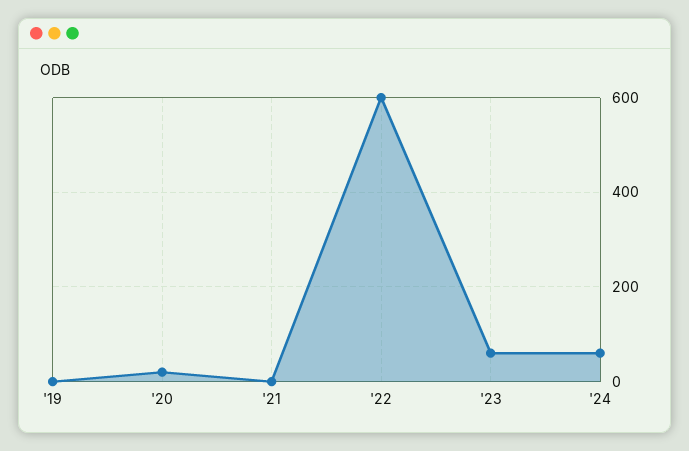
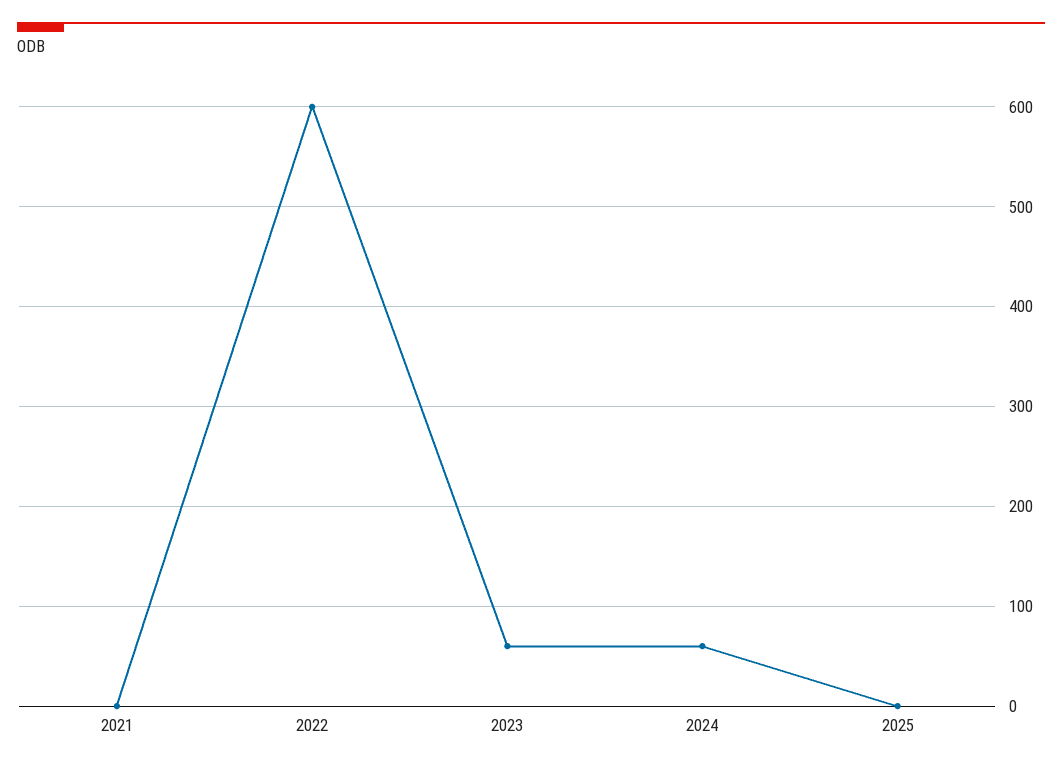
'19: 0 -> none
'20: 20 -> none
2025: none -> 0

